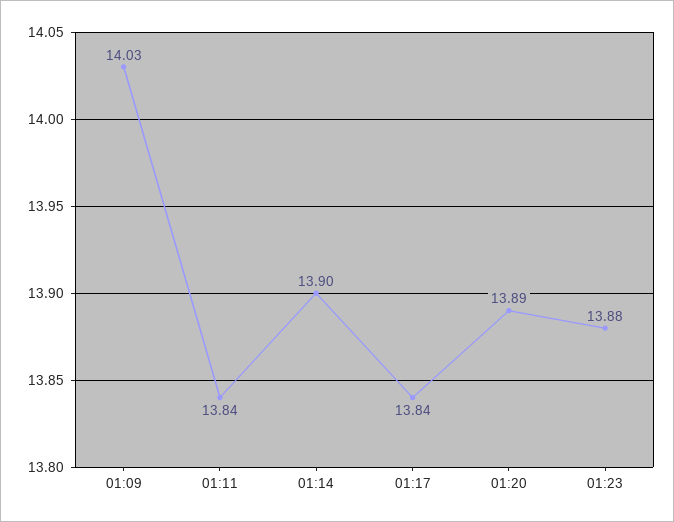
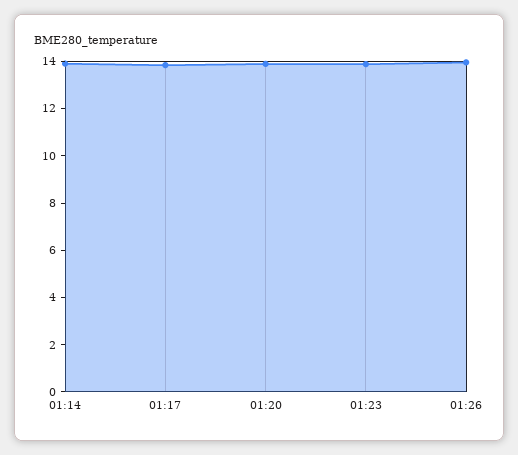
01:09: 14.03 -> none
01:11: 13.84 -> none
01:26: none -> 14

